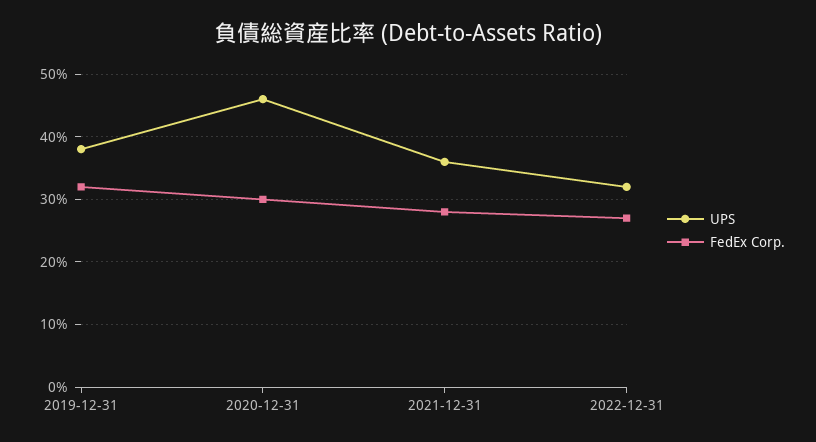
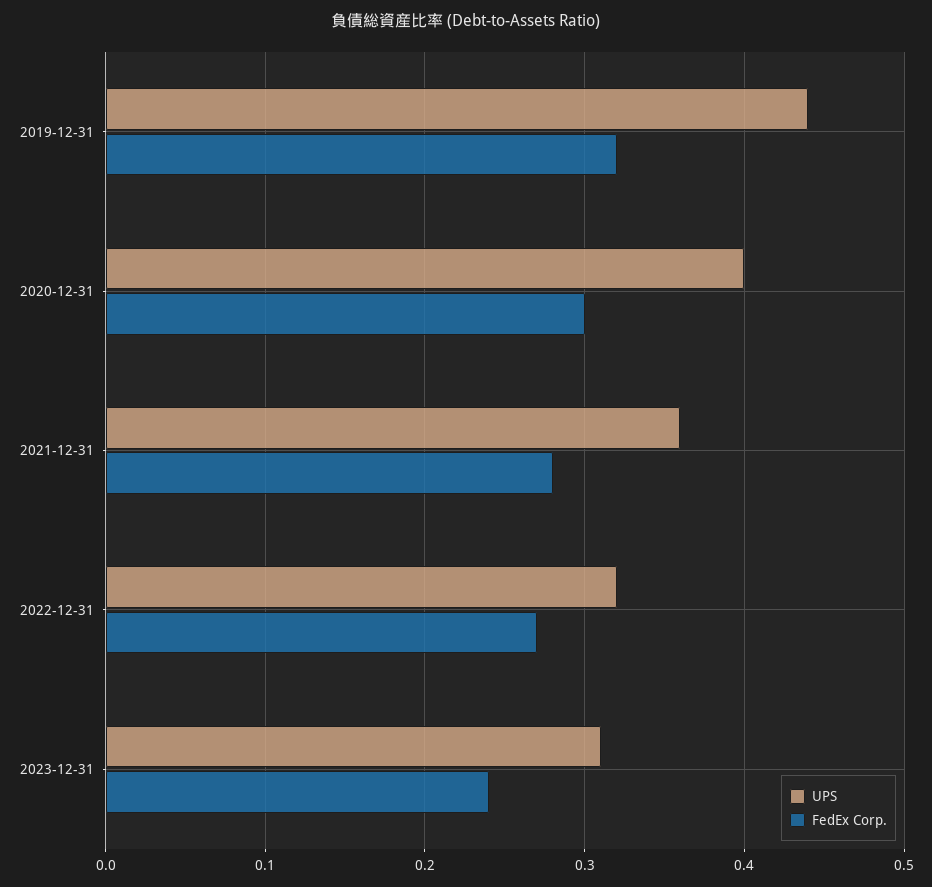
UPS, 2019-12-31: 0.38 -> 0.44
UPS, 2020-12-31: 0.46 -> 0.4
UPS, 2023-12-31: none -> 0.31
FedEx Corp., 2023-12-31: none -> 0.24

